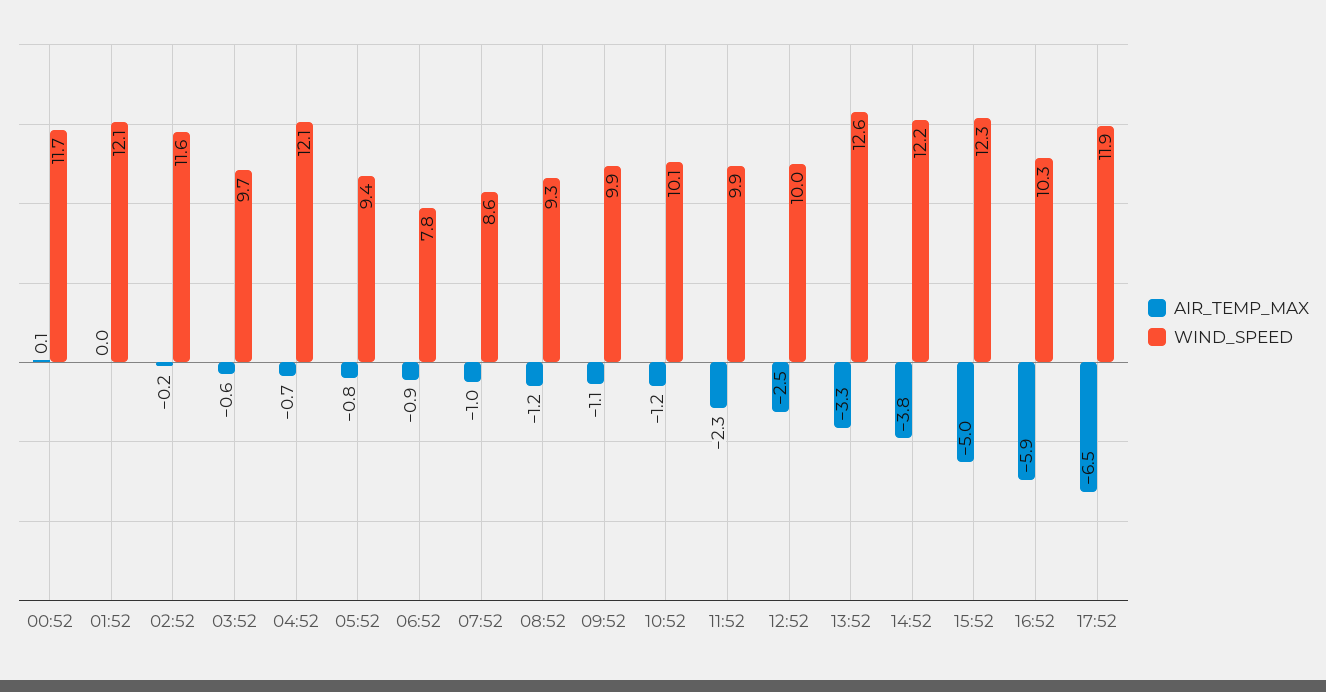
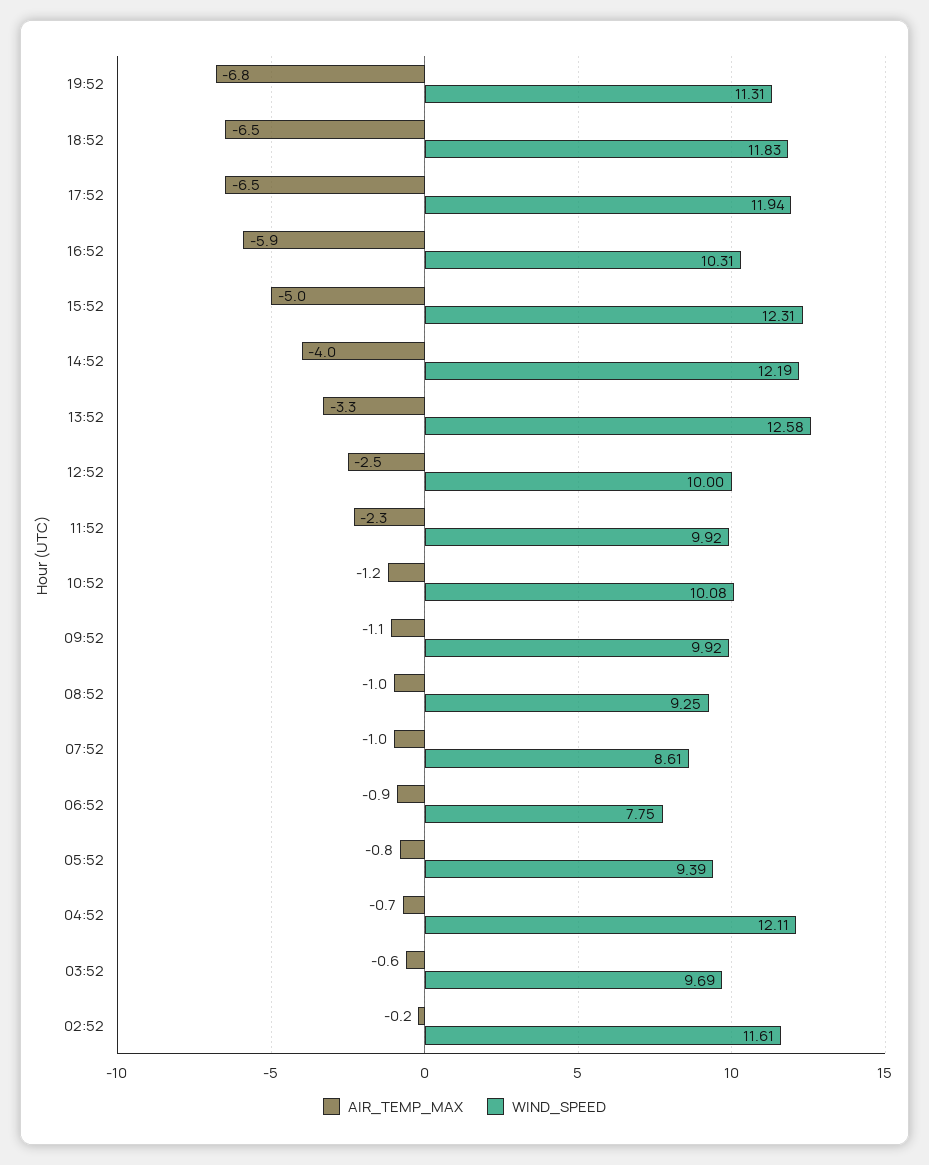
AIR_TEMP_MAX, 00:52: 0.1 -> none
WIND_SPEED, 00:52: 11.7 -> none
AIR_TEMP_MAX, 01:52: 0 -> none
WIND_SPEED, 01:52: 12.1 -> none
AIR_TEMP_MAX, 08:52: -1.2 -> -1
AIR_TEMP_MAX, 14:52: -3.8 -> -4
AIR_TEMP_MAX, 19:52: none -> -6.8
WIND_SPEED, 19:52: none -> 11.31
AIR_TEMP_MAX, 18:52: none -> -6.5
WIND_SPEED, 18:52: none -> 11.83

